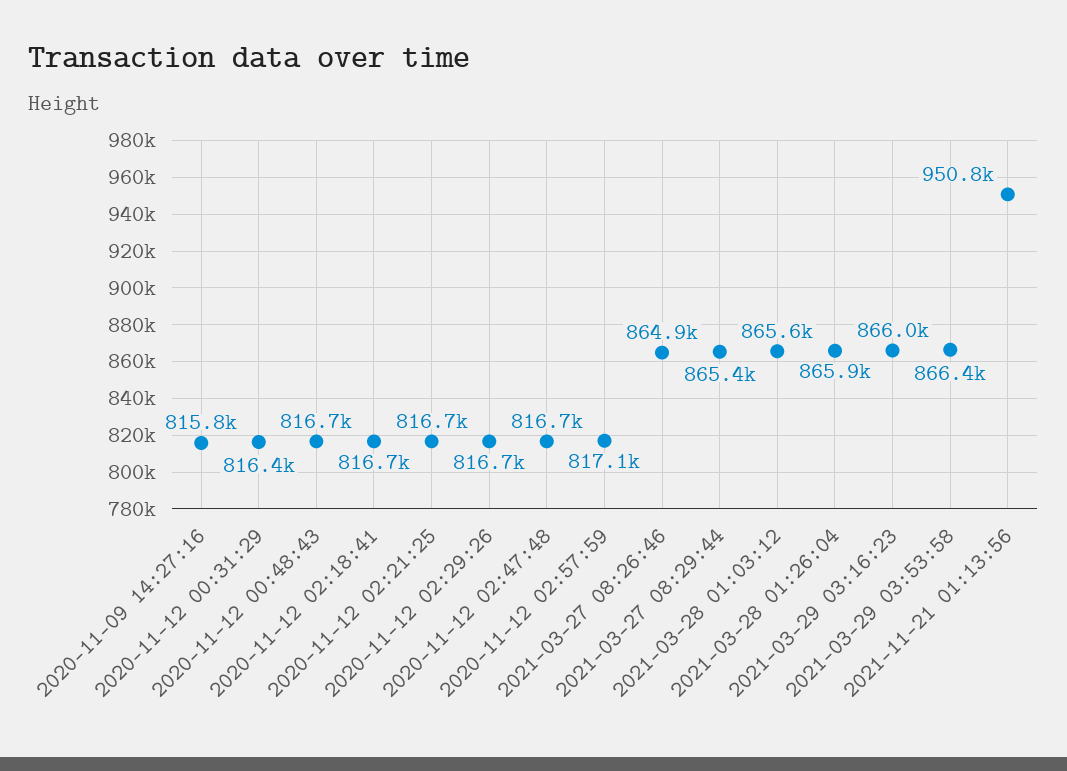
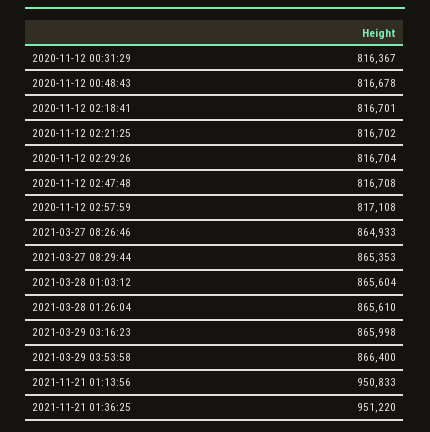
2020-11-09 14:27:16: 815800 -> none
2021-03-28 01:26:04: 865900 -> 865610
2021-11-21 01:36:25: none -> 951220

